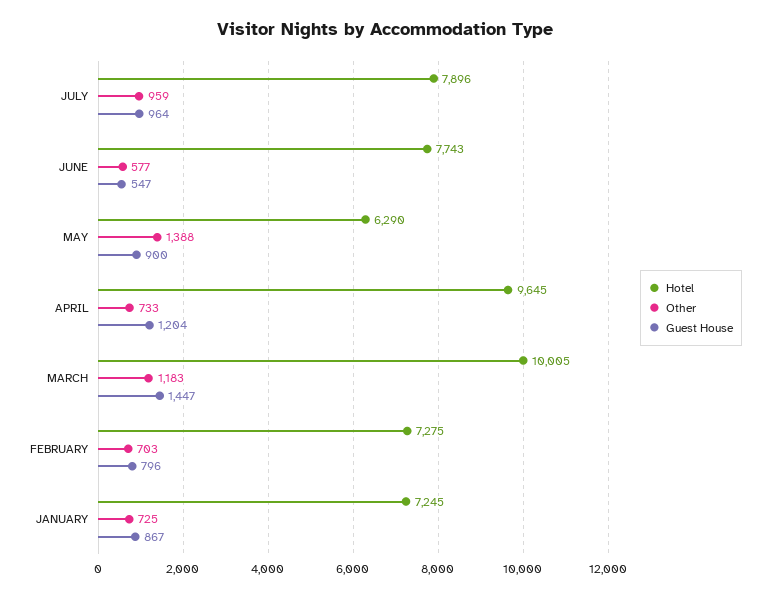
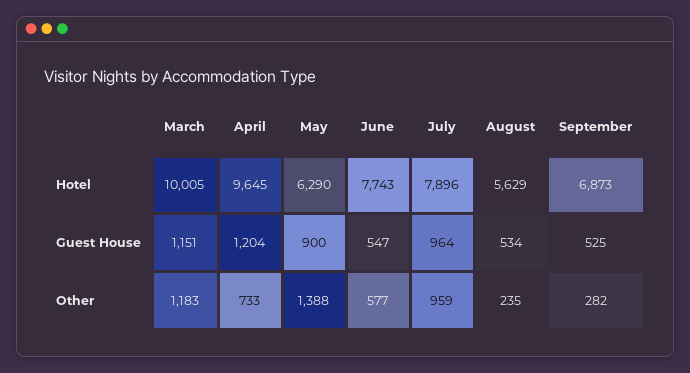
Guest House, MARCH: 1447 -> 1151
Hotel, FEBRUARY: 7275 -> none
Other, FEBRUARY: 703 -> none
Guest House, FEBRUARY: 796 -> none
Hotel, JANUARY: 7245 -> none
Other, JANUARY: 725 -> none
Guest House, JANUARY: 867 -> none
Hotel, August: none -> 5629
Hotel, September: none -> 6873
Guest House, August: none -> 534
Guest House, September: none -> 525
Other, August: none -> 235
Other, September: none -> 282

